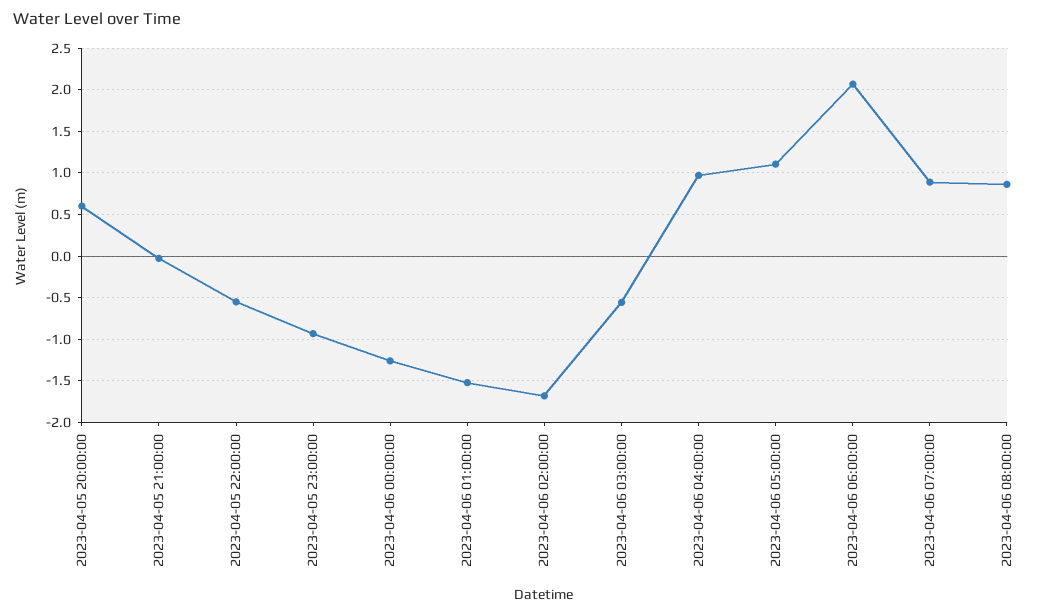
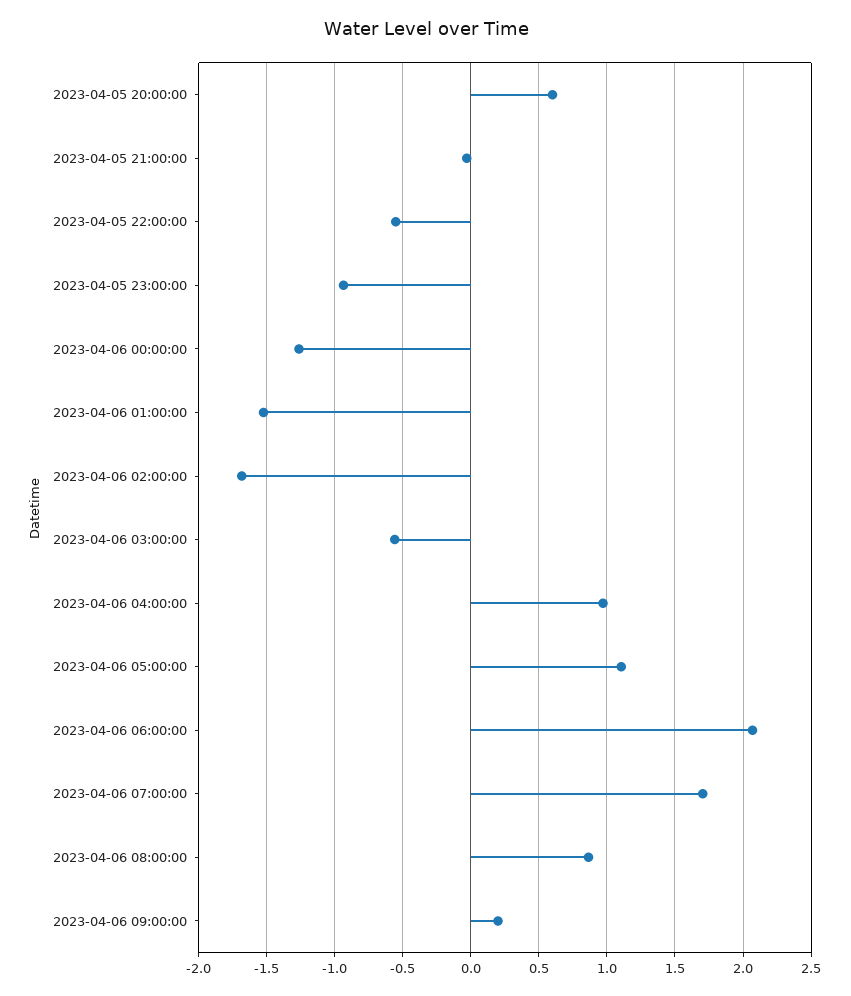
2023-04-06 07:00:00: 0.9 -> 1.7
2023-04-06 09:00:00: none -> 0.2

